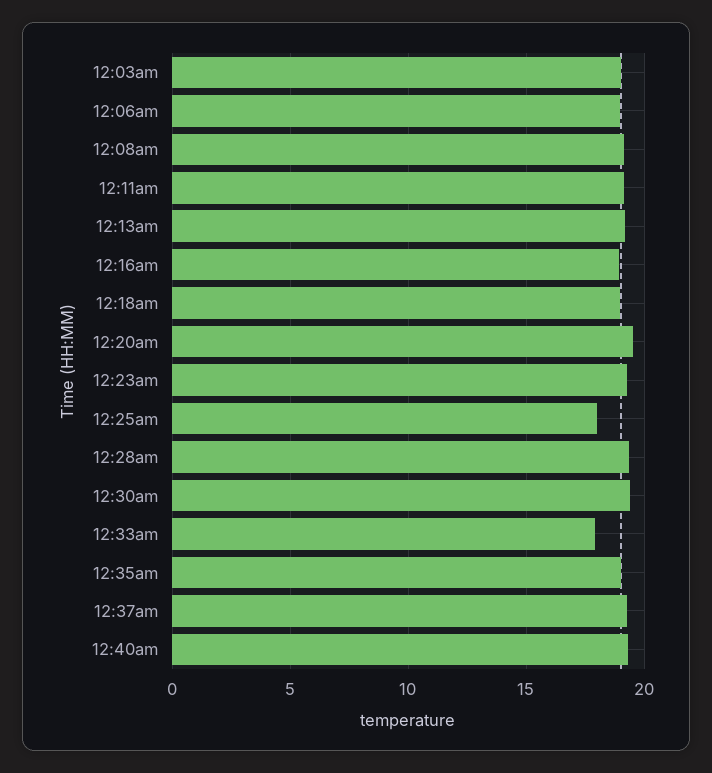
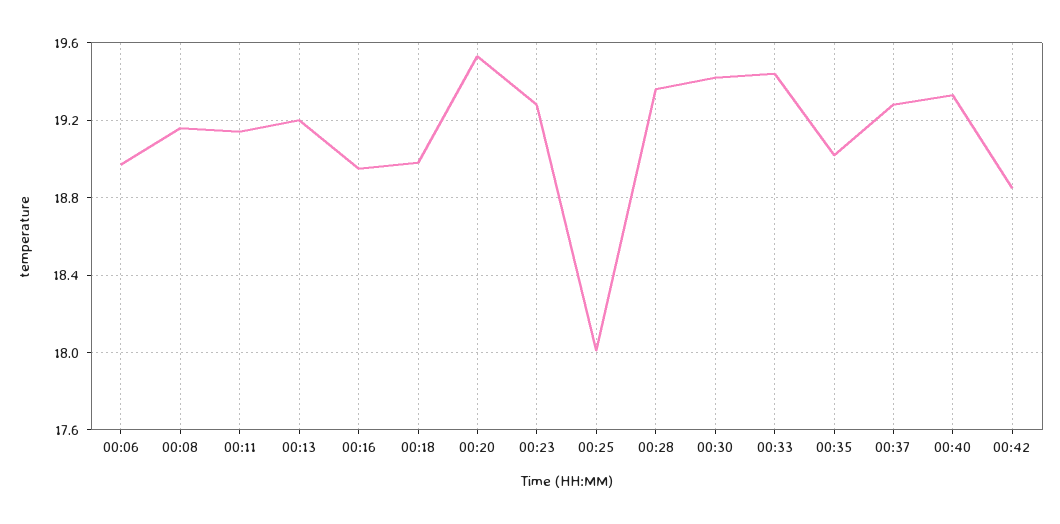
12:03am: 19 -> none
12:33am: 18 -> 19.45
00:42: none -> 18.85

